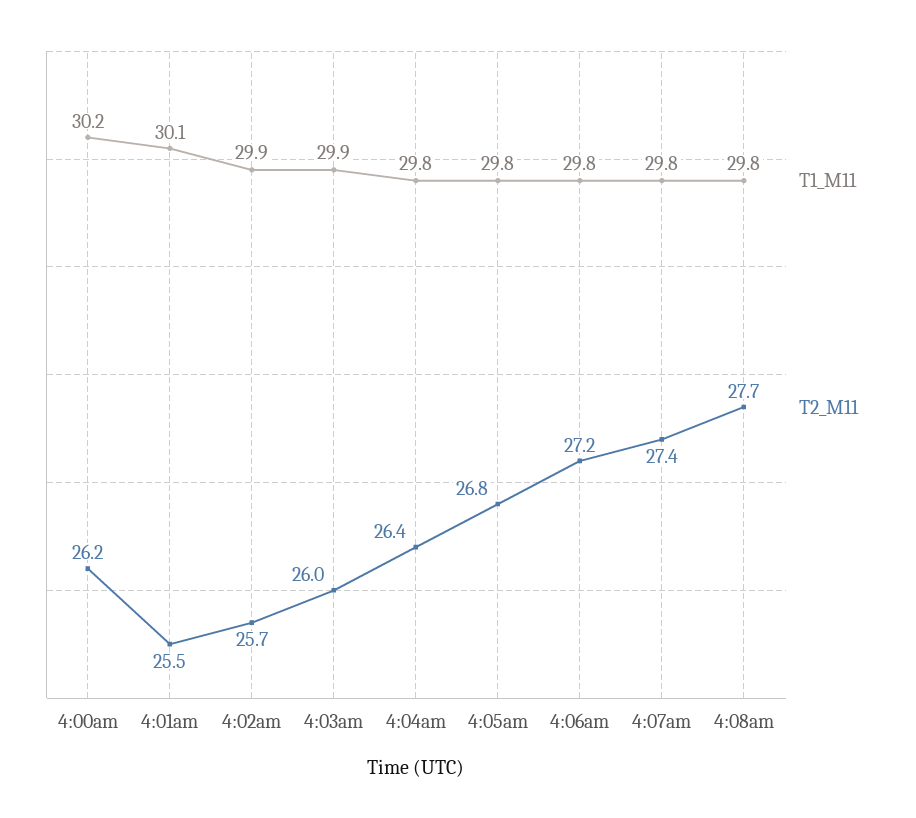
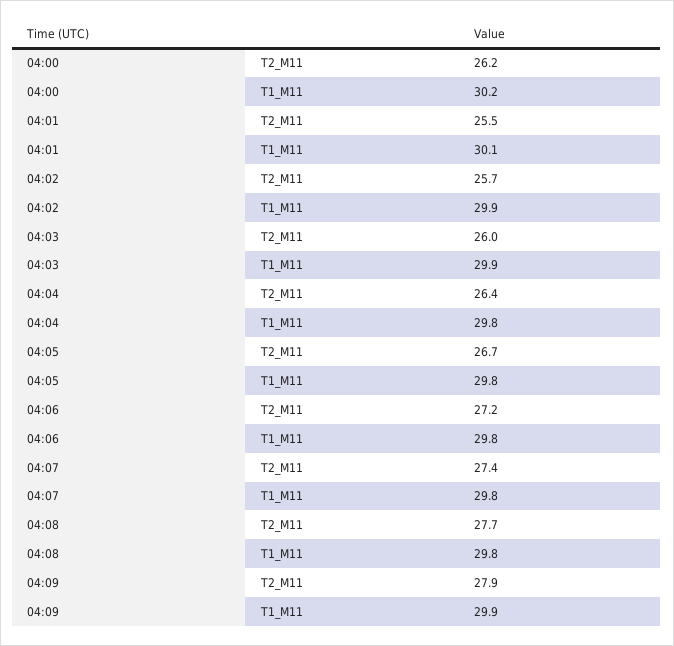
T2_M11, 4:05am: 26.8 -> 26.7
T2_M11, 04:09: none -> 27.9
T1_M11, 04:09: none -> 29.9

